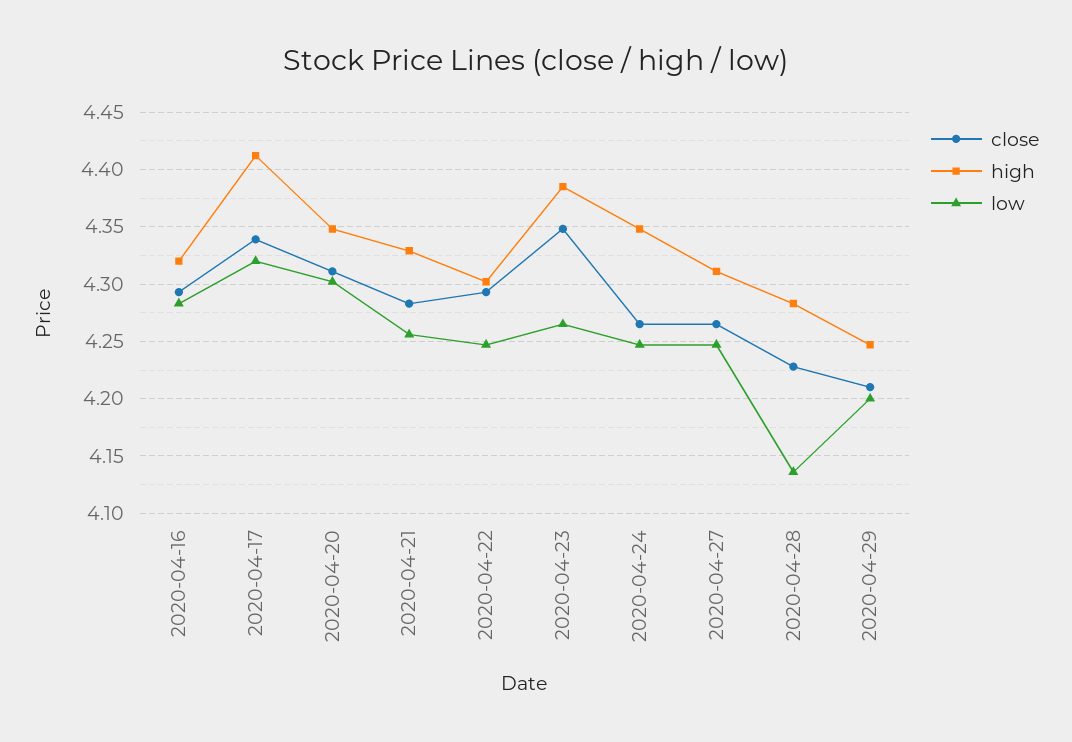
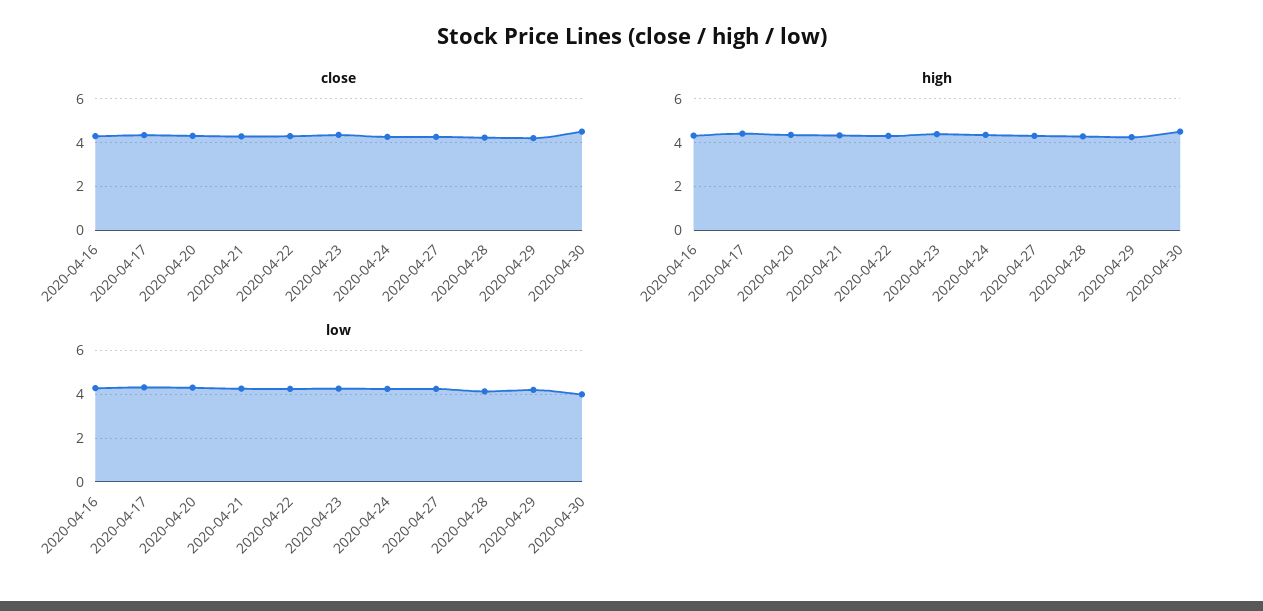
close, 2020-04-30: none -> 4.5
high, 2020-04-30: none -> 4.5
low, 2020-04-30: none -> 4

